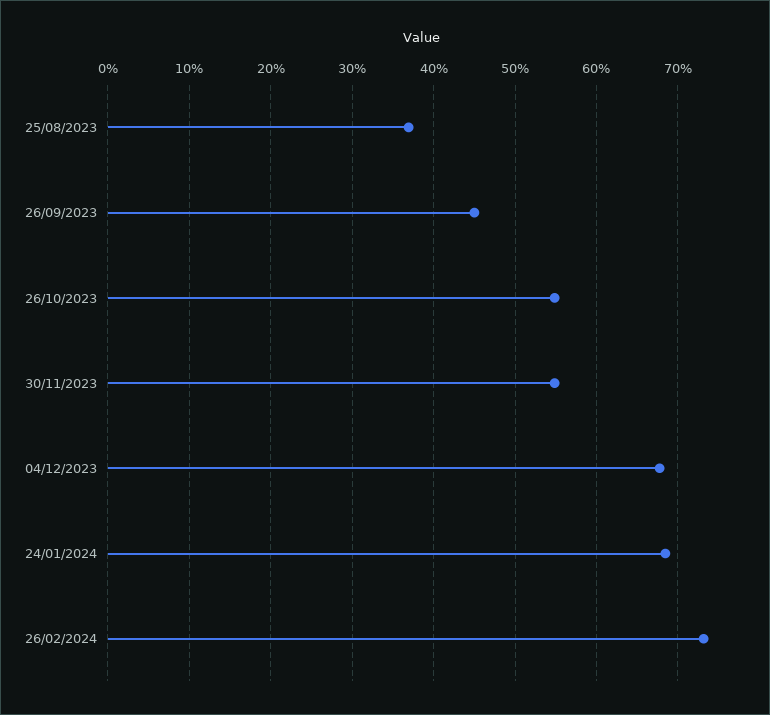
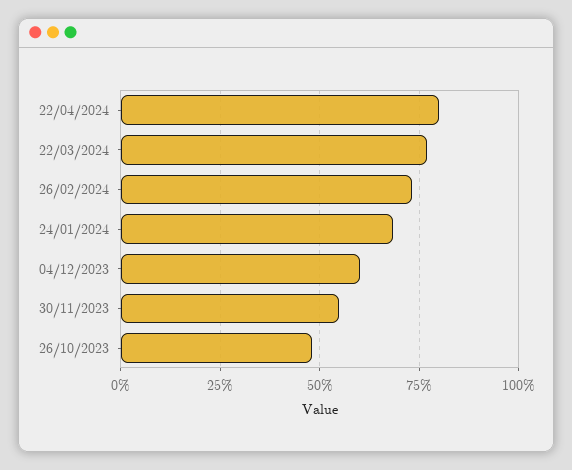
25/08/2023: 37 -> none
26/09/2023: 45 -> none
26/10/2023: 55 -> 47.5
04/12/2023: 68 -> 60
22/04/2024: none -> 80
22/03/2024: none -> 77.5

